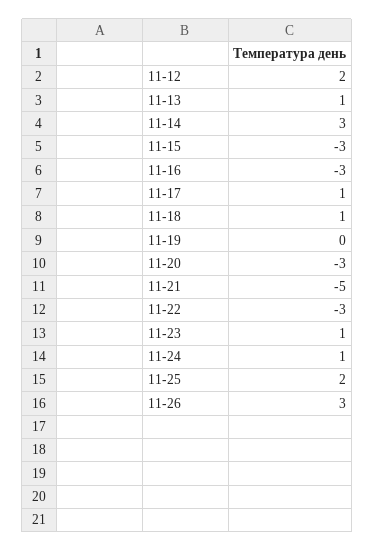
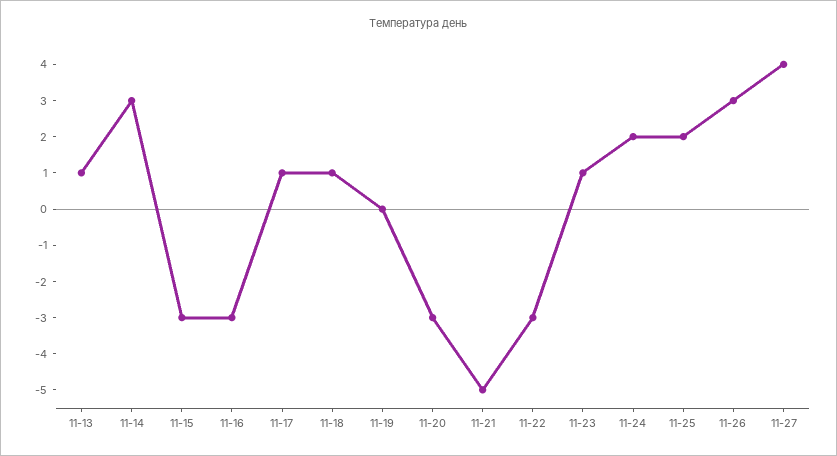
11-12: 2 -> none
11-24: 1 -> 2
11-27: none -> 4

